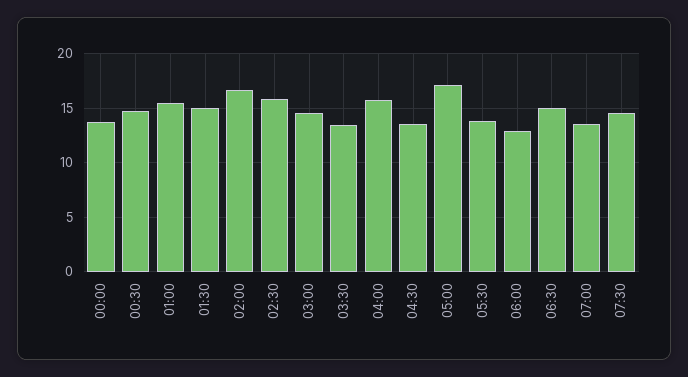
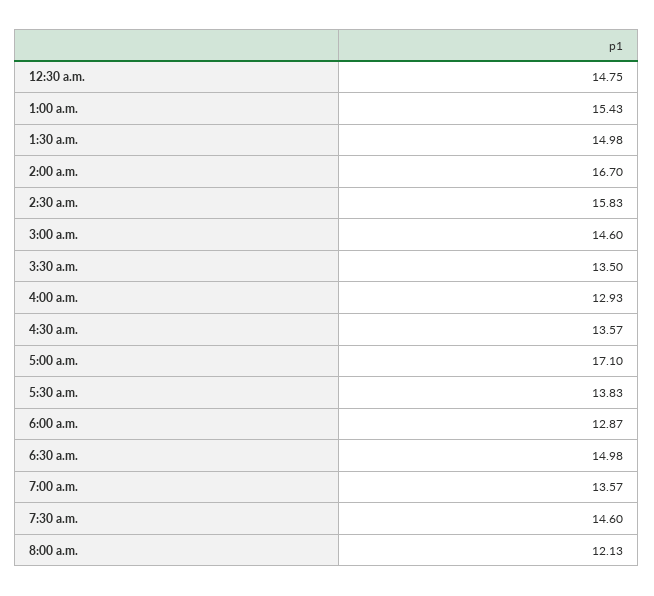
00:00: 14 -> none
04:00: 16 -> 12.93
8:00 a.m.: none -> 12.13

